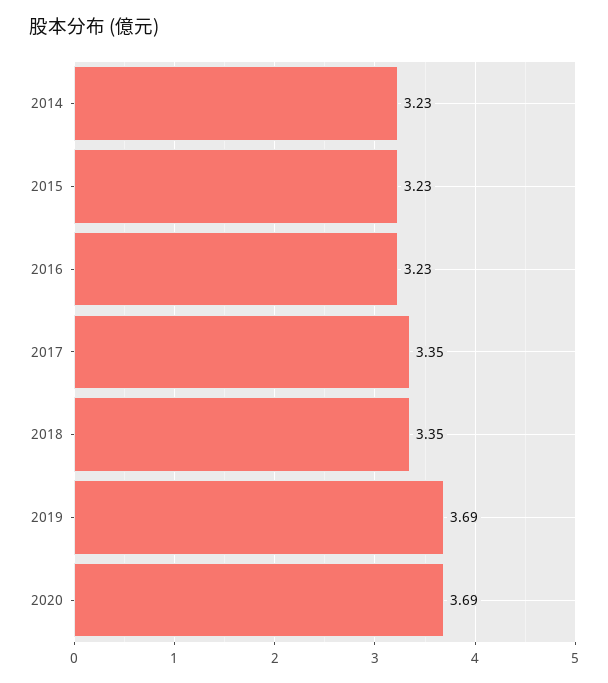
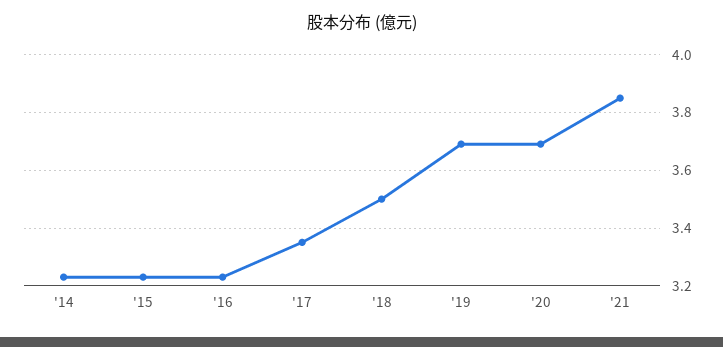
2018: 3.35 -> 3.5
'21: none -> 3.85

